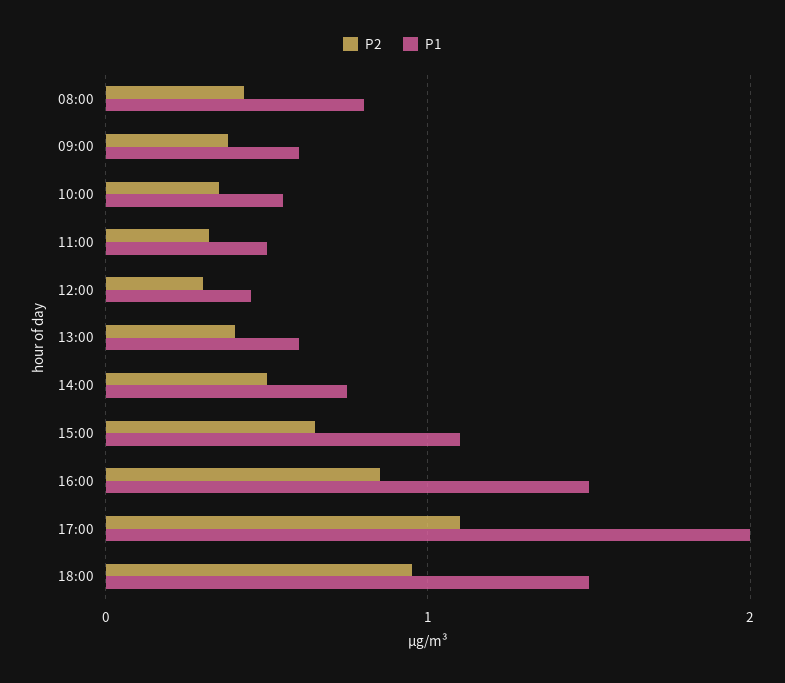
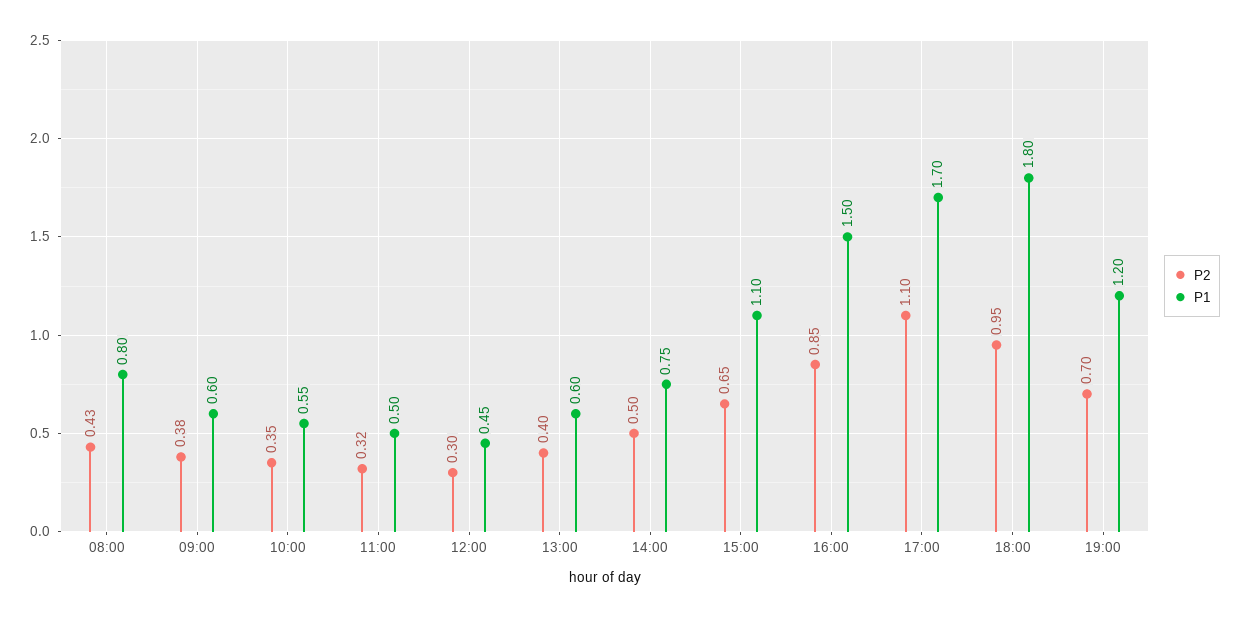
P1, 17:00: 2 -> 1.7
P1, 18:00: 1.5 -> 1.8
P2, 19:00: none -> 0.7
P1, 19:00: none -> 1.2

